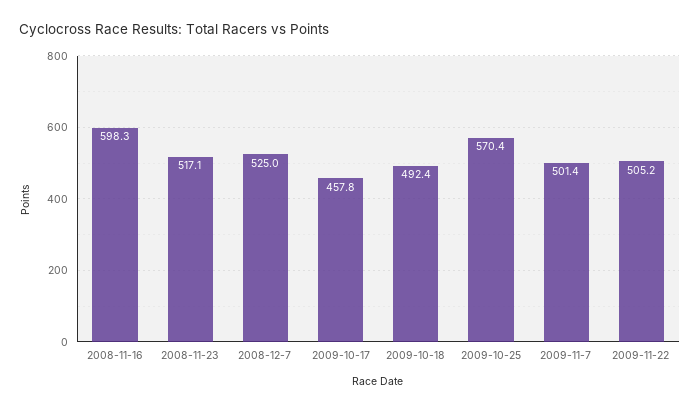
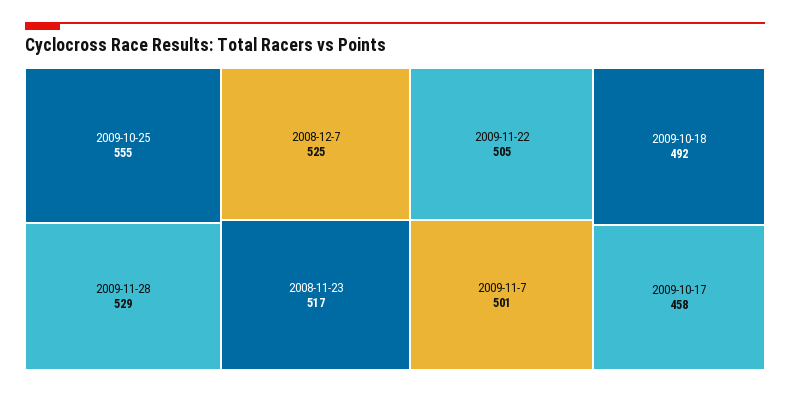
2008-11-16: 598.3 -> none
2009-10-25: 570.4 -> 555
2009-11-28: none -> 529

